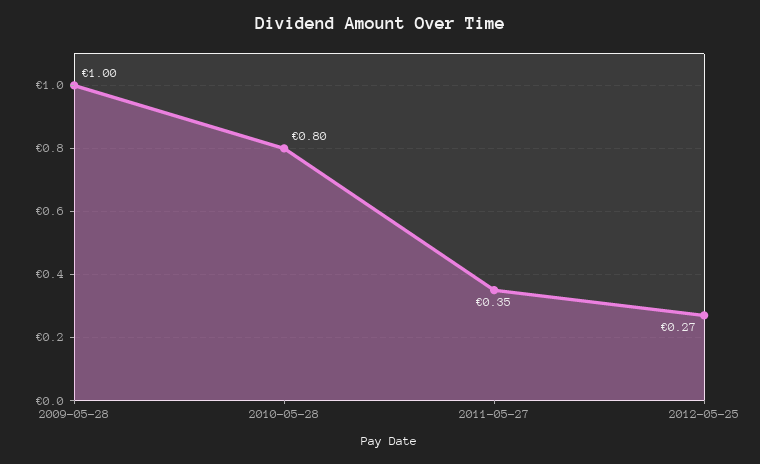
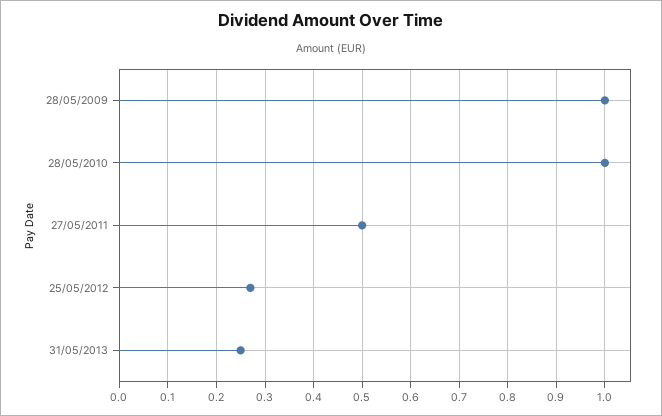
2010-05-28: 0.8 -> 1
2011-05-27: 0.35 -> 0.5
31/05/2013: none -> 0.25

